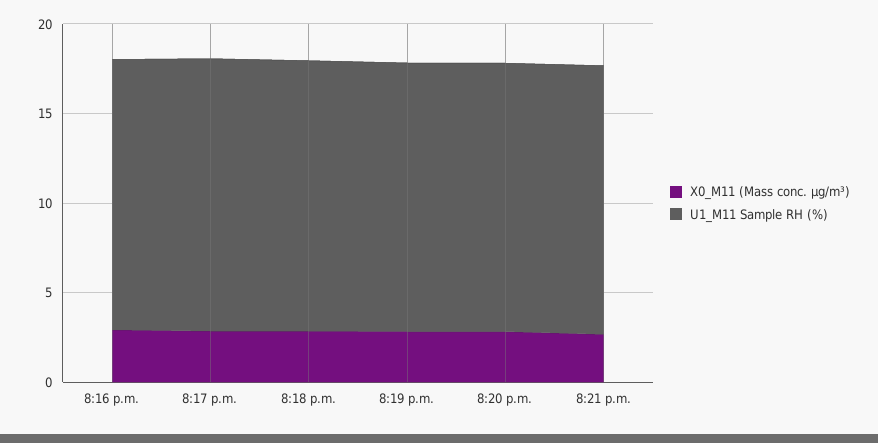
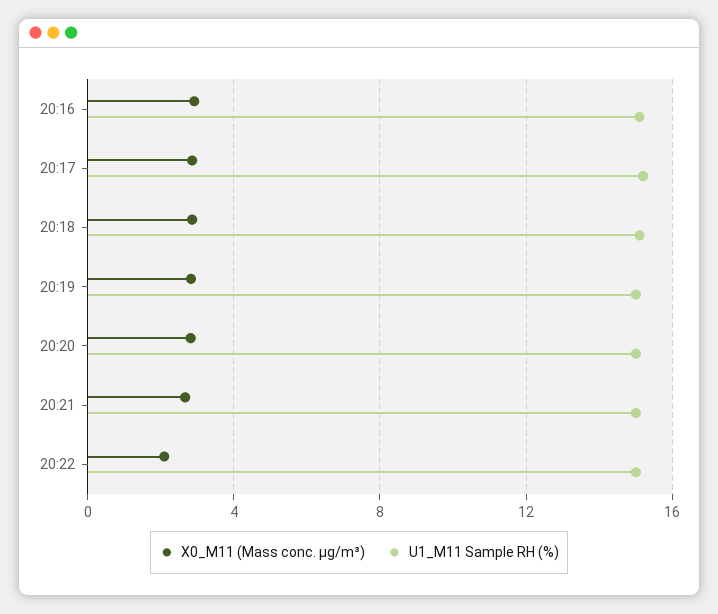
X0_M11 (Mass conc. μg/m³), 20:22: none -> 2
U1_M11 Sample RH (%), 20:22: none -> 15

